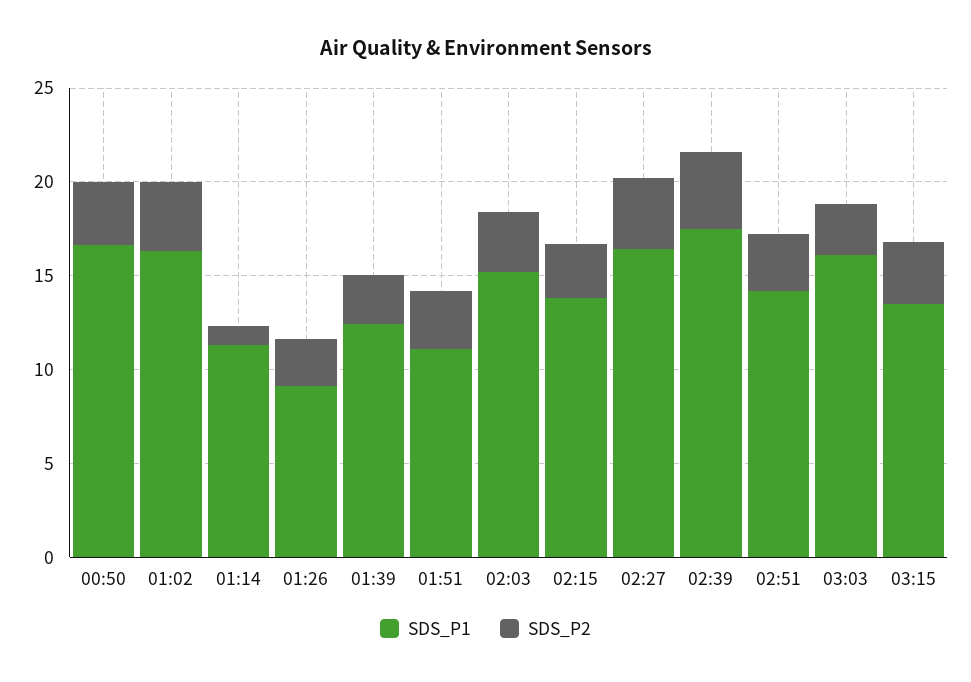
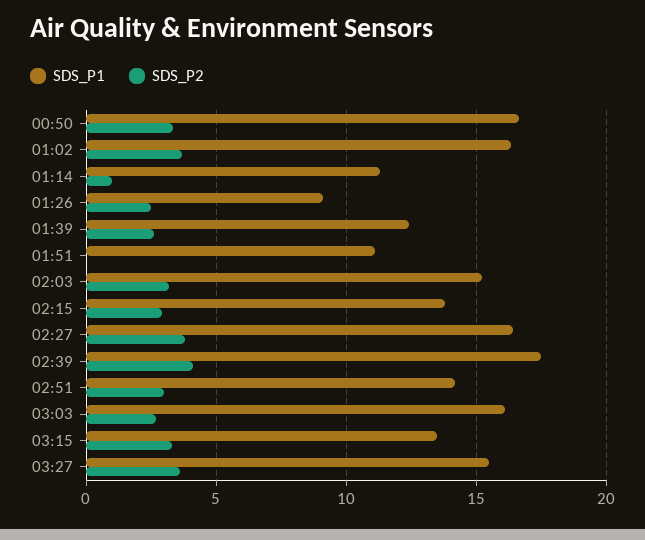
SDS_P2, 01:51: 3 -> 0
SDS_P1, 03:27: none -> 15.5
SDS_P2, 03:27: none -> 3.5

